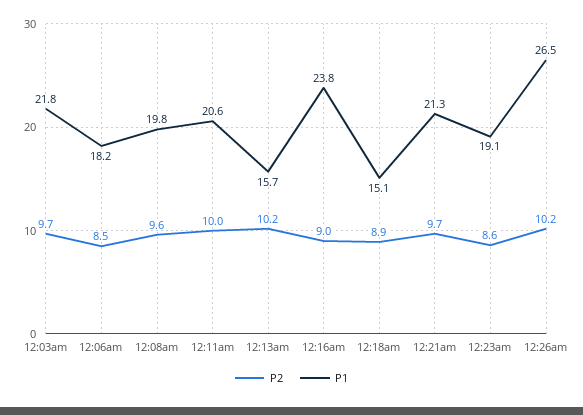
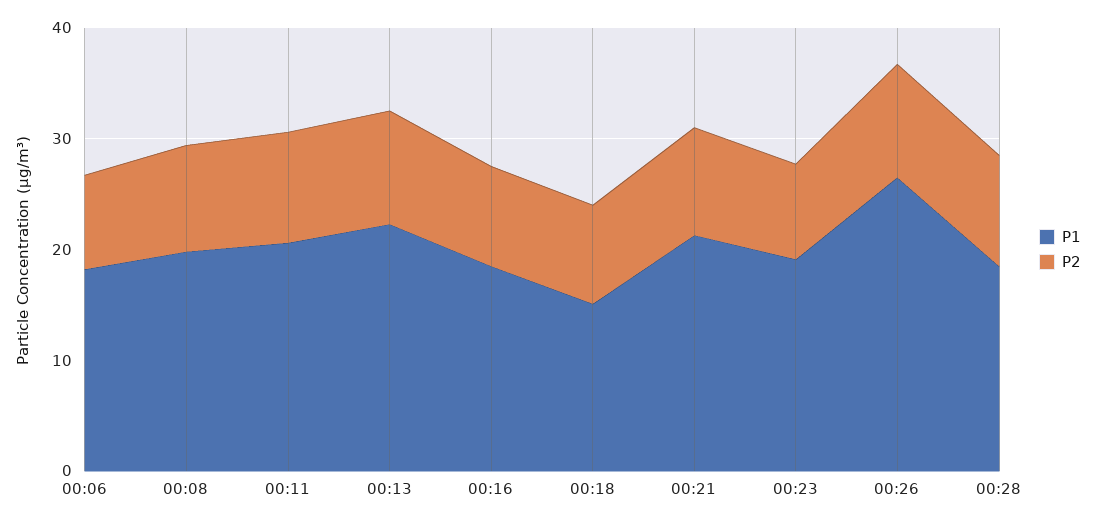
P2, 12:03am: 9.7 -> none
P1, 12:03am: 21.8 -> none
P1, 12:13am: 15.7 -> 22
P1, 12:16am: 23.8 -> 18
P1, 00:28: none -> 18
P2, 00:28: none -> 10

